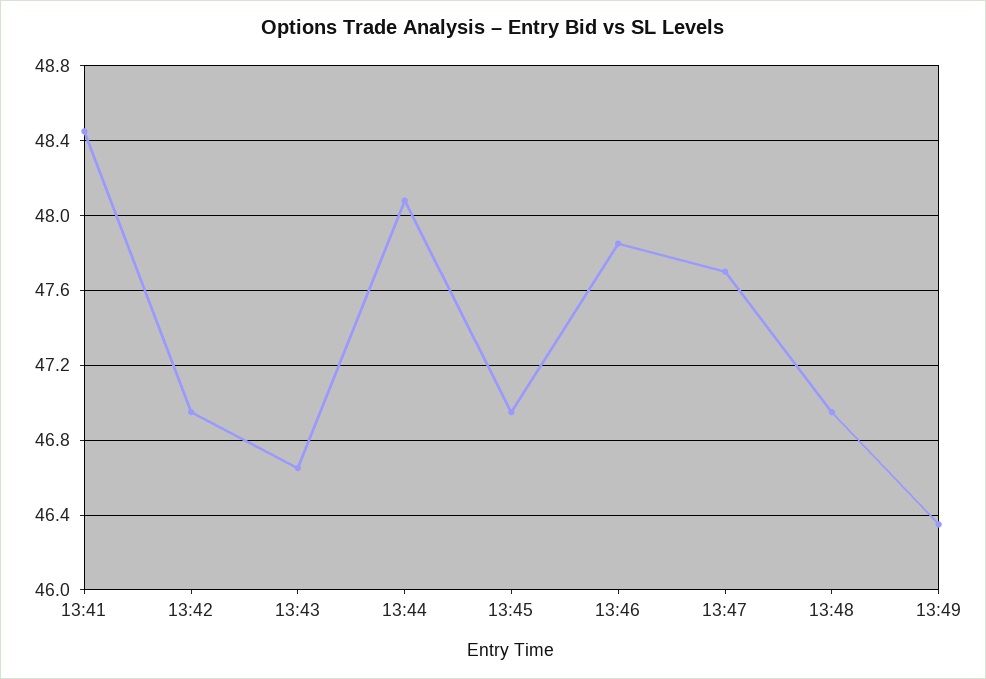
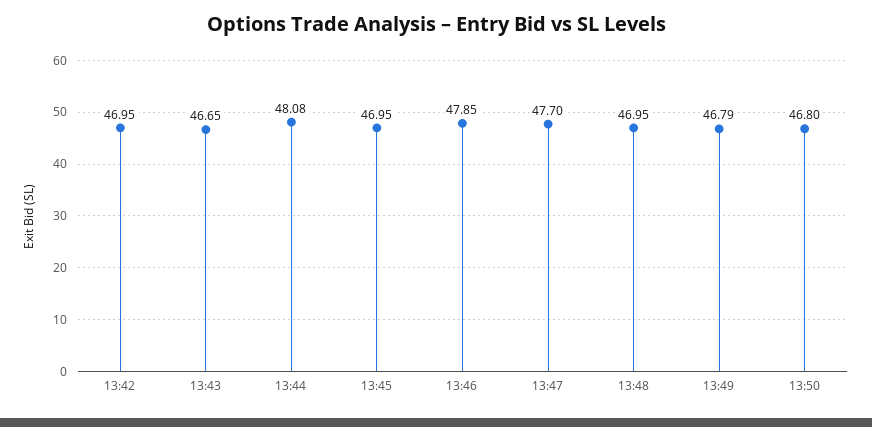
13:41: 48.45 -> none
13:49: 46.35 -> 46.79
13:50: none -> 46.8

